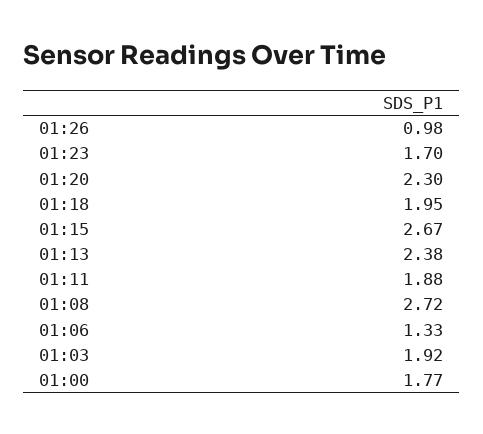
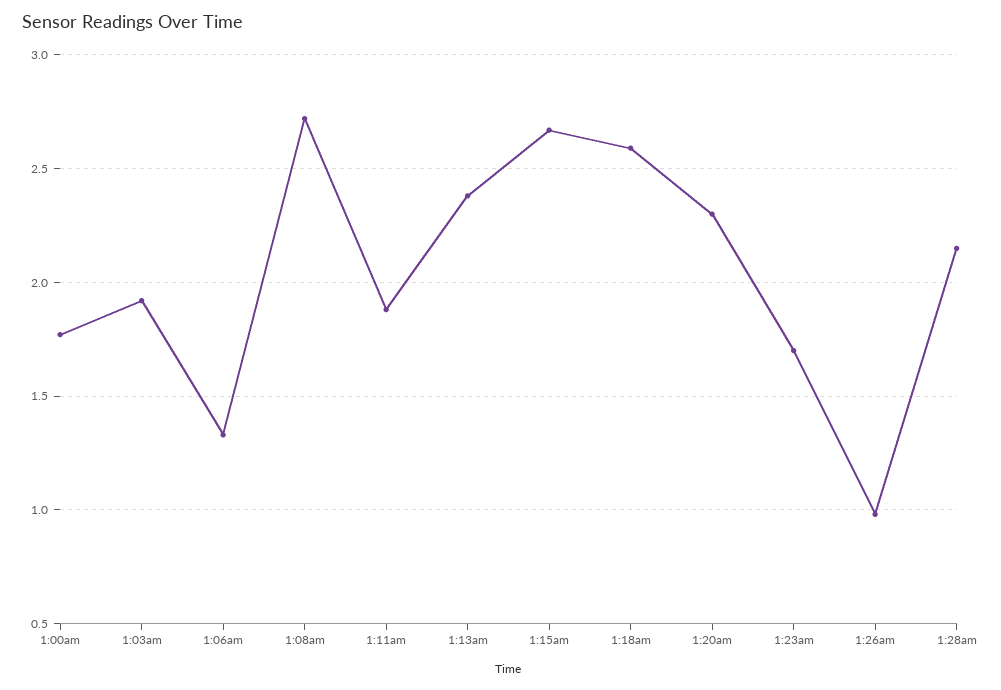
01:18: 1.95 -> 2.6
1:28am: none -> 2.15

